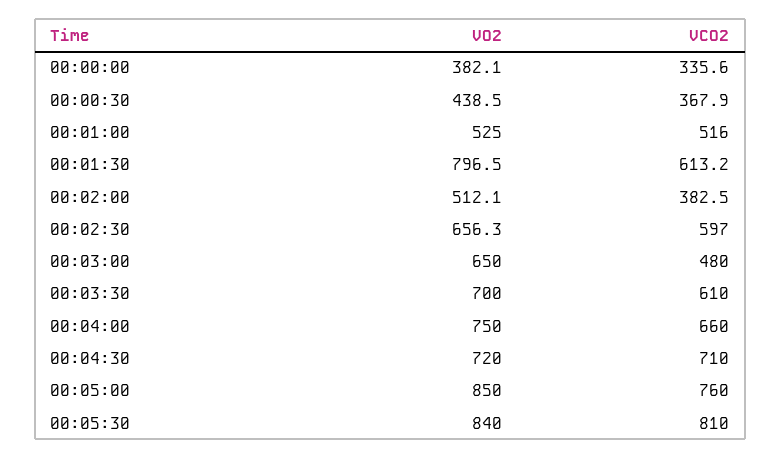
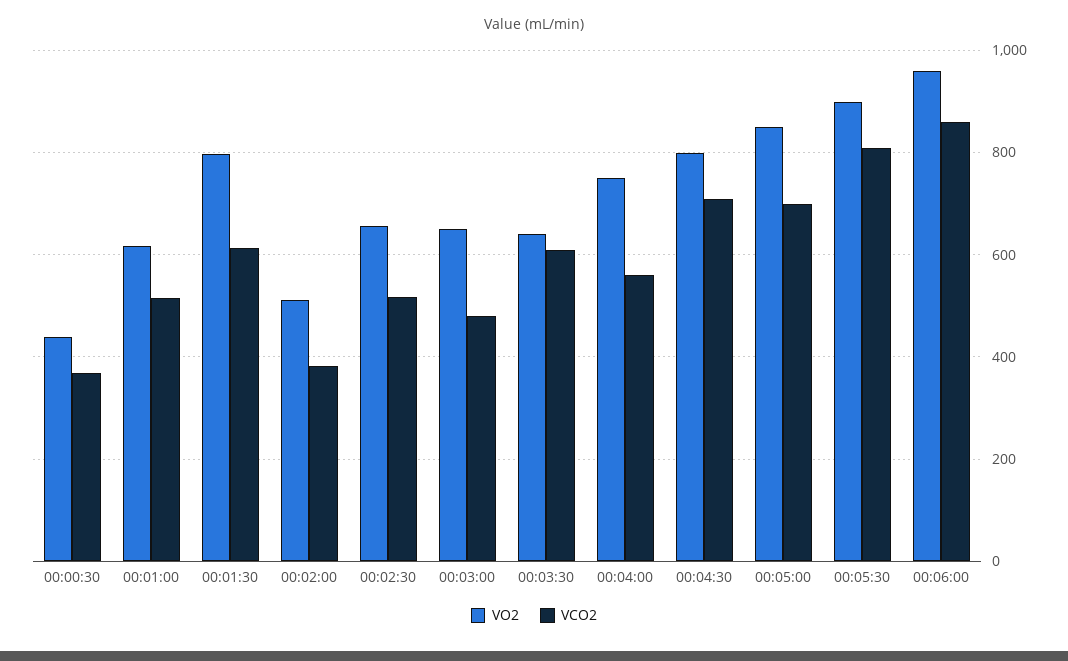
VO2, 00:00:00: 382.1 -> none
VCO2, 00:00:00: 335.6 -> none
VO2, 00:01:00: 525 -> 620
VCO2, 00:02:30: 597 -> 520
VO2, 00:03:30: 700 -> 640
VCO2, 00:04:00: 660 -> 560
VO2, 00:04:30: 720 -> 800
VCO2, 00:05:00: 760 -> 700
VO2, 00:05:30: 840 -> 900
VO2, 00:06:00: none -> 960
VCO2, 00:06:00: none -> 860

